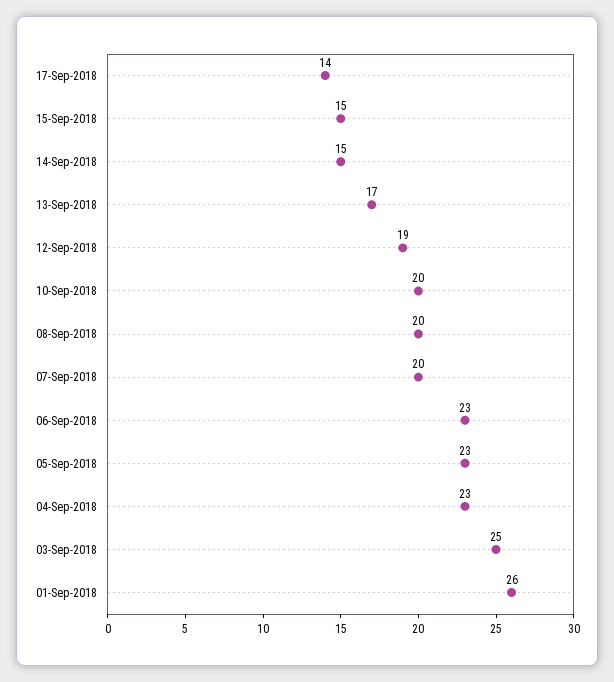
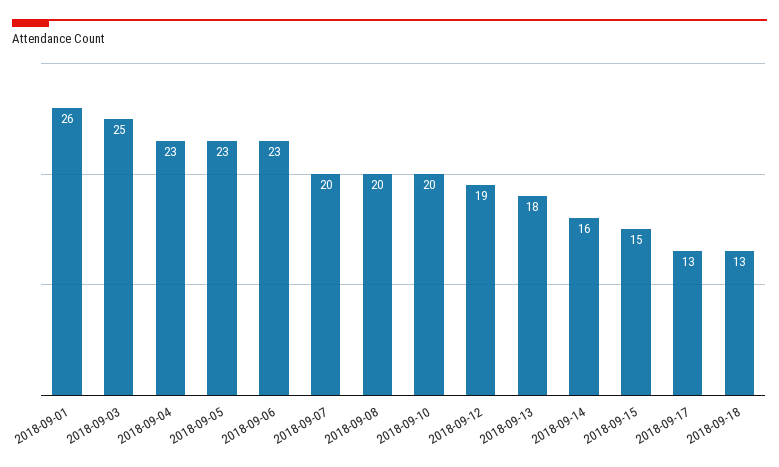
17-Sep-2018: 14 -> 13
14-Sep-2018: 15 -> 16
13-Sep-2018: 17 -> 18
2018-09-18: none -> 13

